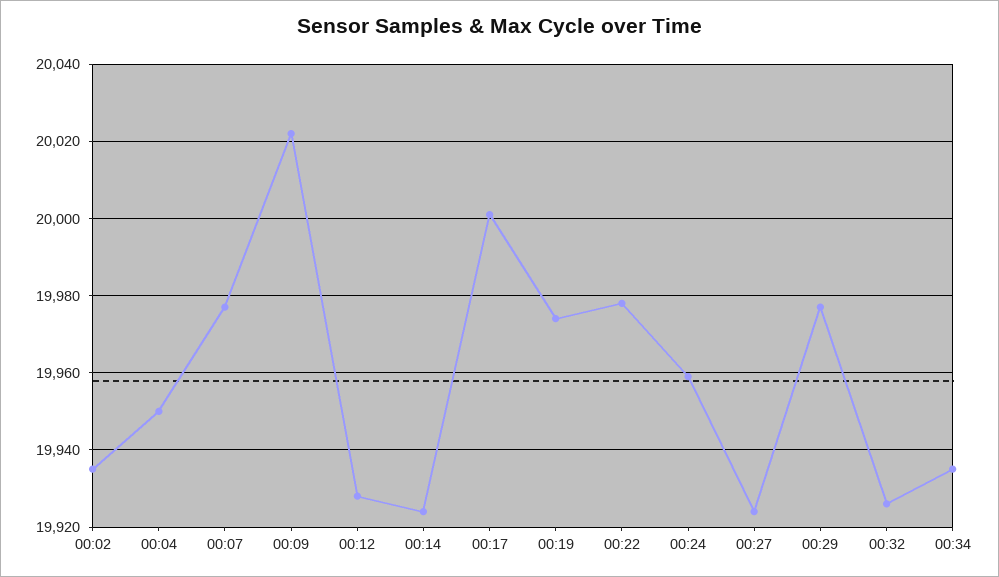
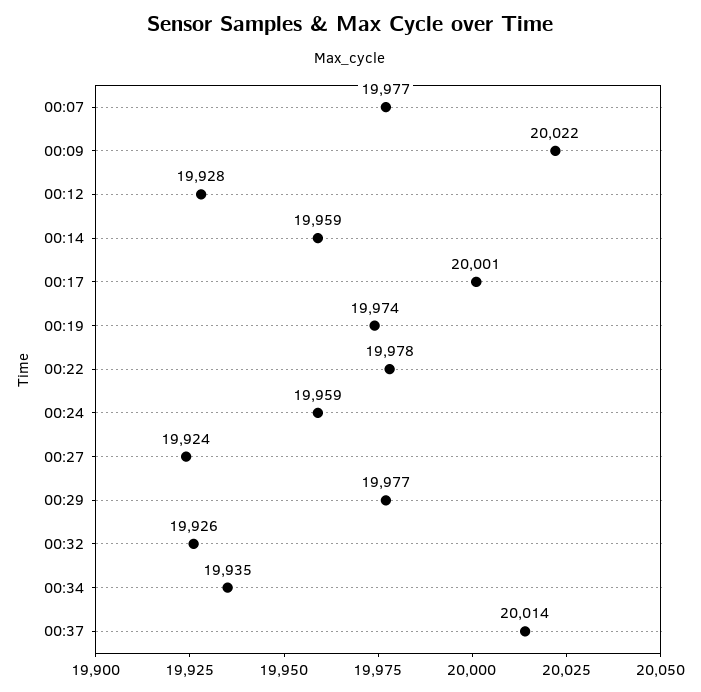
00:02: 19935 -> none
00:04: 19950 -> none
00:14: 19925 -> 19959
00:37: none -> 20014

